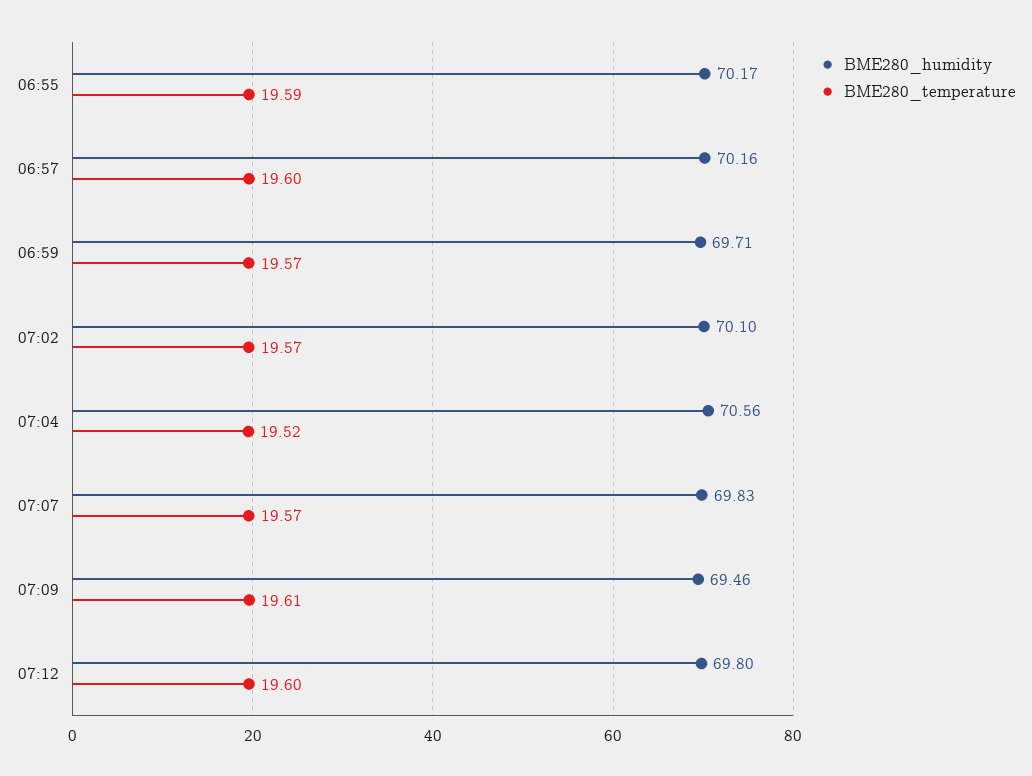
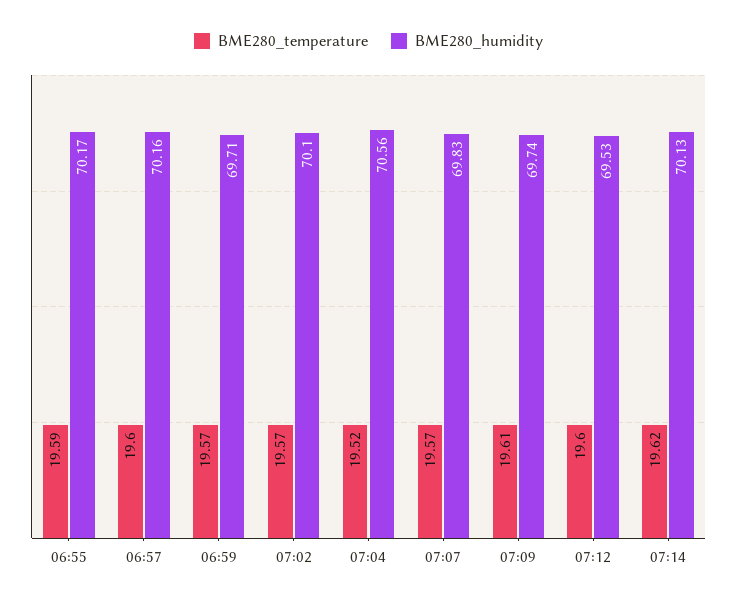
BME280_humidity, 07:09: 69.46 -> 69.74
BME280_humidity, 07:12: 69.8 -> 69.53
BME280_temperature, 07:14: none -> 19.62
BME280_humidity, 07:14: none -> 70.13

